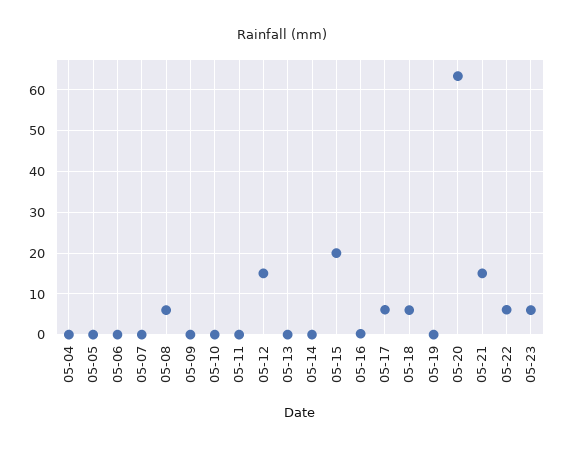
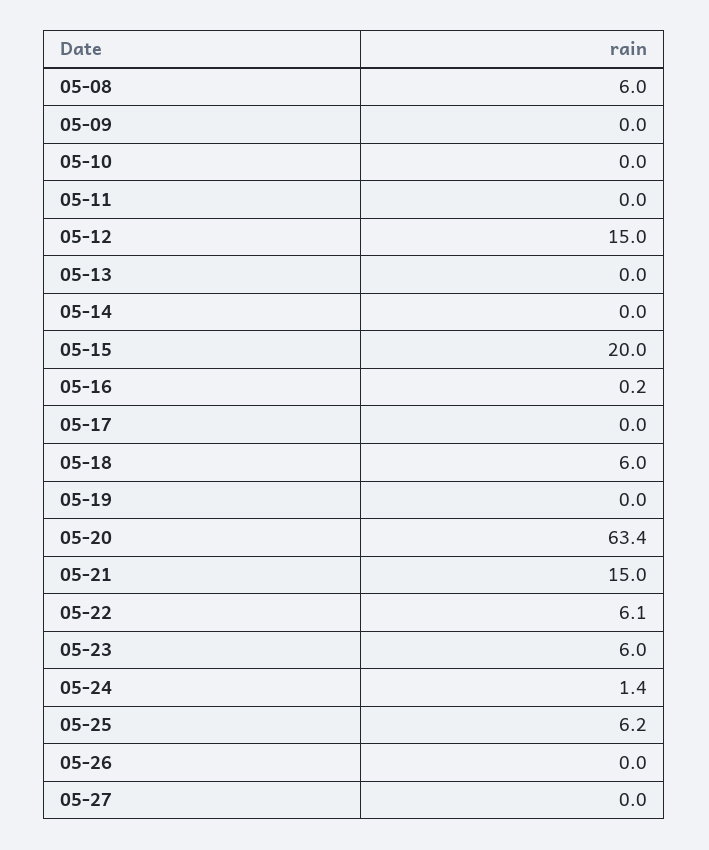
05-04: 0 -> none
05-05: 0 -> none
05-06: 0 -> none
05-07: 0 -> none
05-17: 6 -> 0
05-24: none -> 1.4
05-25: none -> 6.2
05-26: none -> 0
05-27: none -> 0

